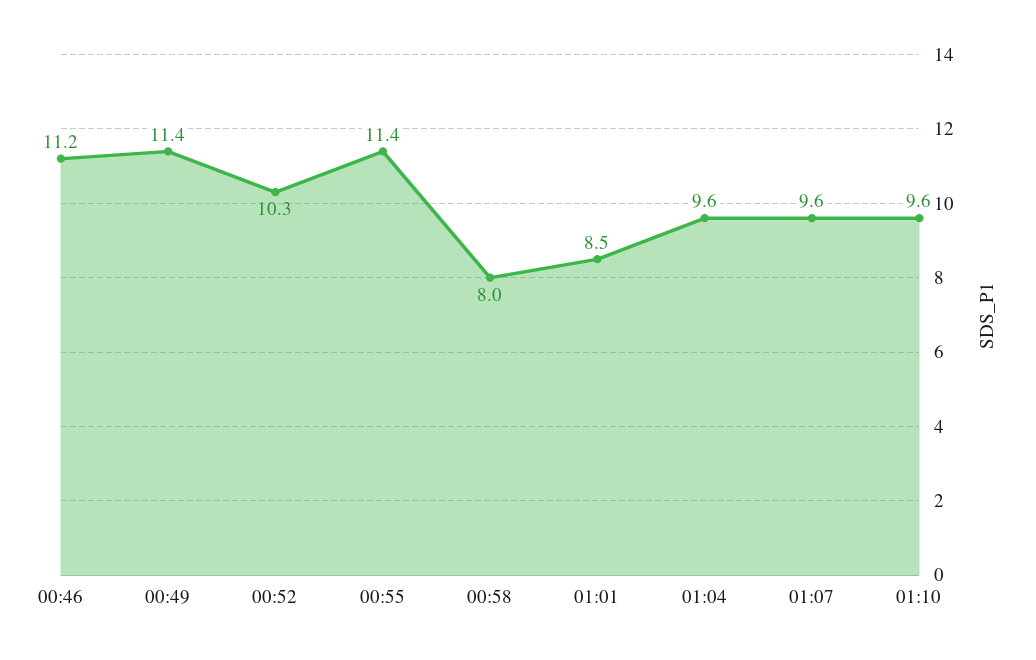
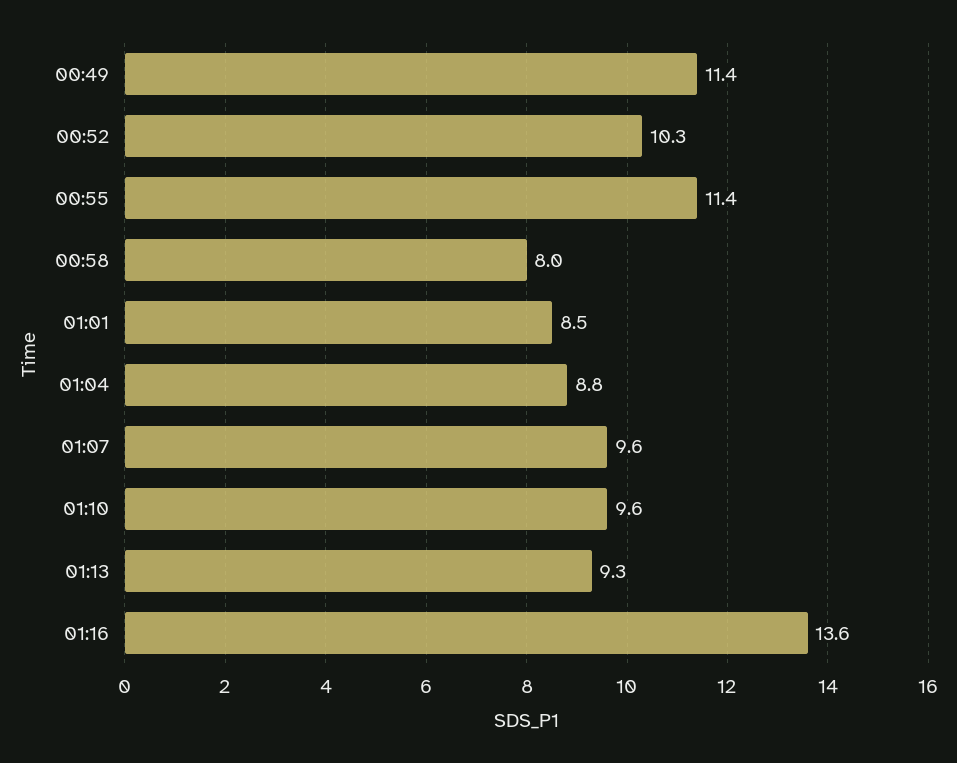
00:46: 11.2 -> none
01:04: 9.6 -> 8.8
01:13: none -> 9.3
01:16: none -> 13.6

